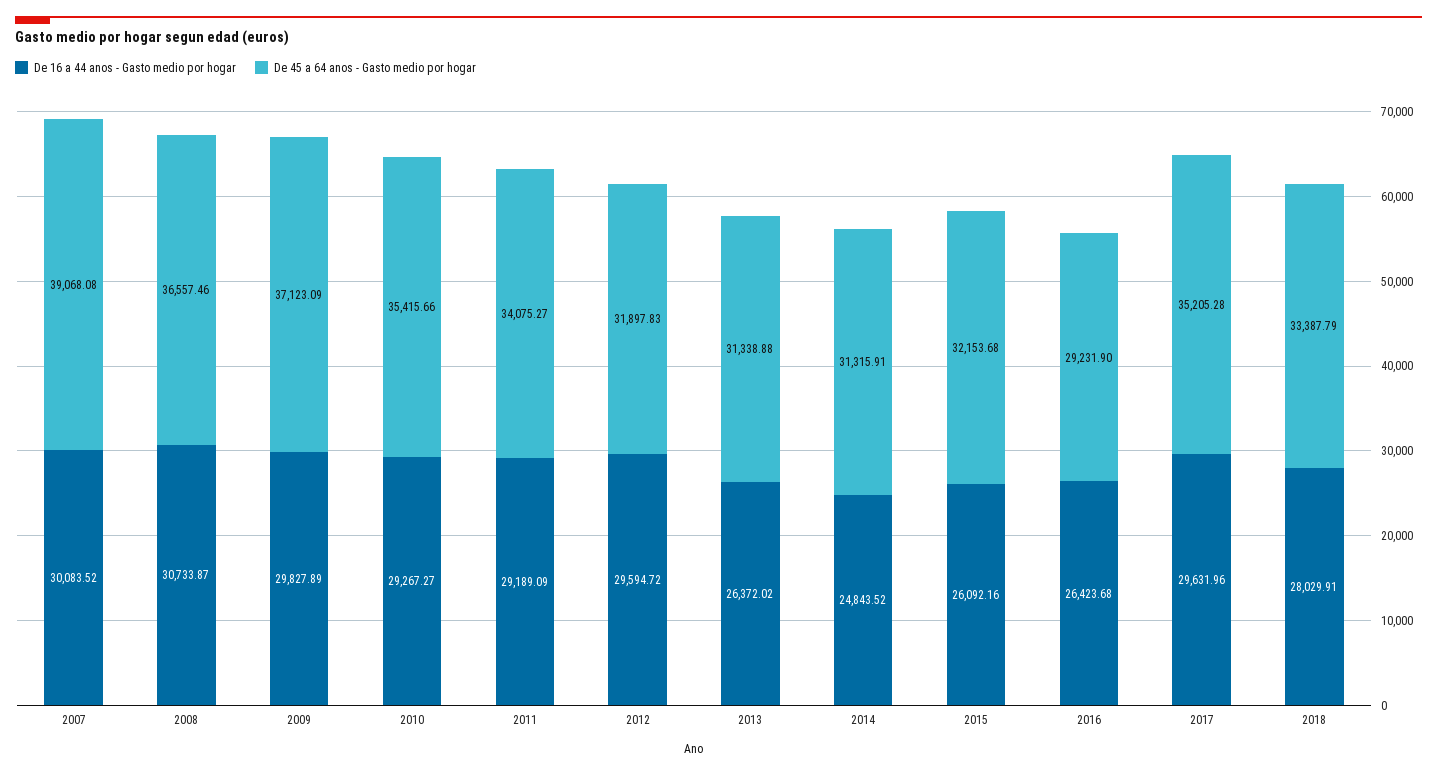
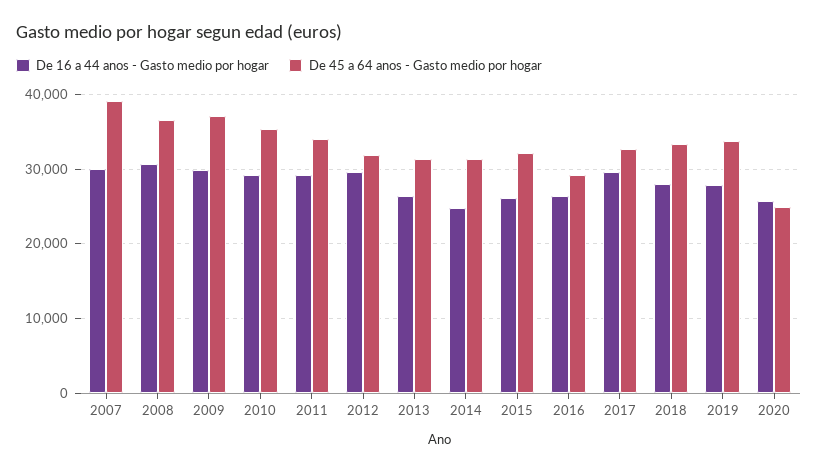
De 45 a 64 anos - Gasto medio por hogar, 2017: 35205.28 -> 33000
De 16 a 44 anos - Gasto medio por hogar, 2019: none -> 28000
De 45 a 64 anos - Gasto medio por hogar, 2019: none -> 34000
De 16 a 44 anos - Gasto medio por hogar, 2020: none -> 26000
De 45 a 64 anos - Gasto medio por hogar, 2020: none -> 25000

